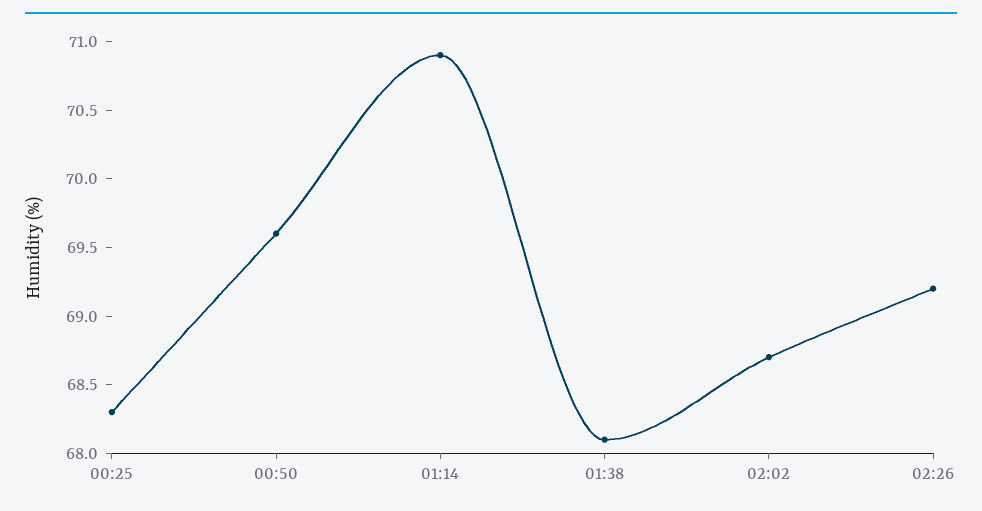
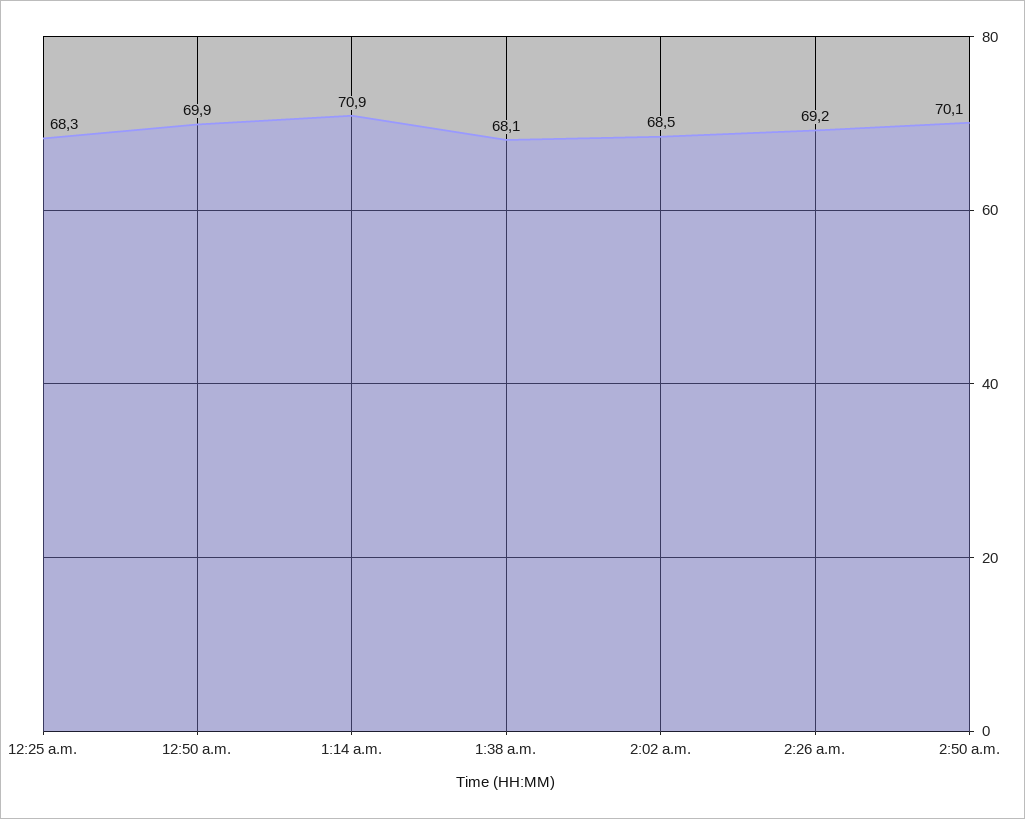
00:50: 69.6 -> 69.9
02:02: 68.7 -> 68.5
2:50 a.m.: none -> 70.1

